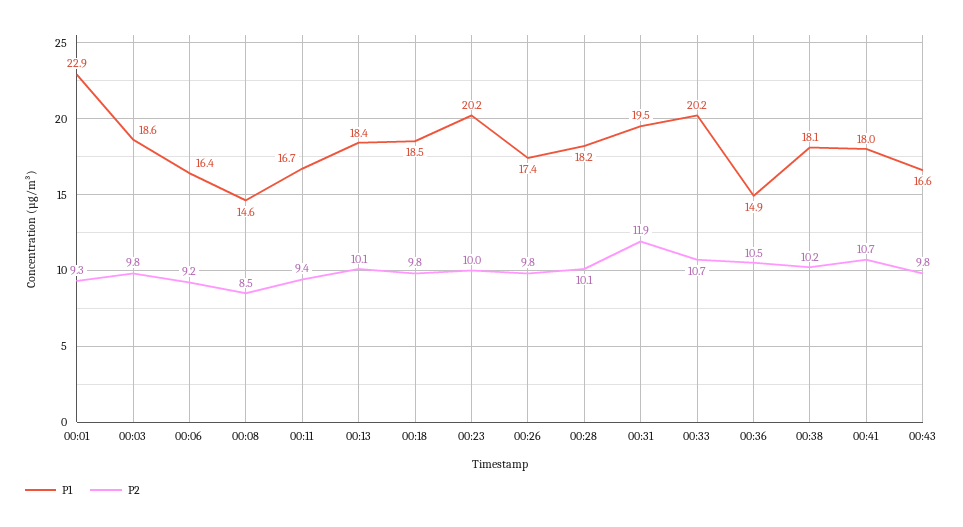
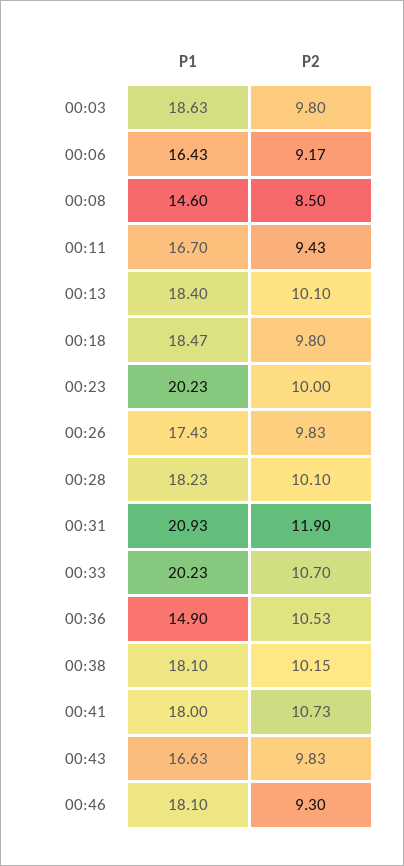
P1, 00:01: 22.9 -> none
P2, 00:01: 9.3 -> none
P1, 00:31: 19.5 -> 20.93
P1, 00:46: none -> 18.1
P2, 00:46: none -> 9.3

